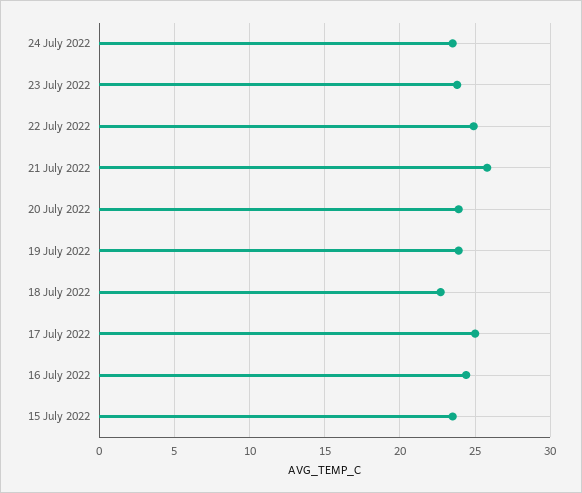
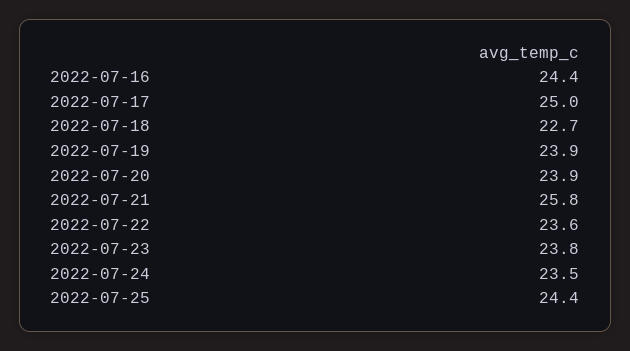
22 July 2022: 25 -> 23.6
15 July 2022: 23.5 -> none
2022-07-25: none -> 24.4

